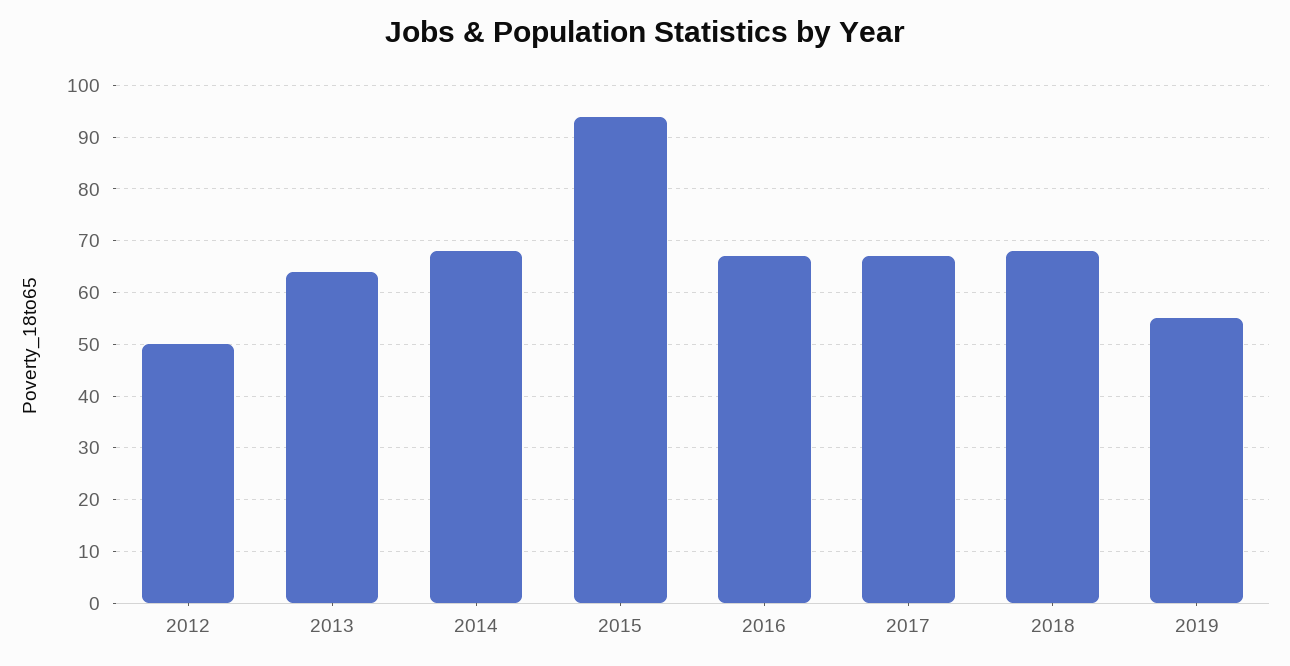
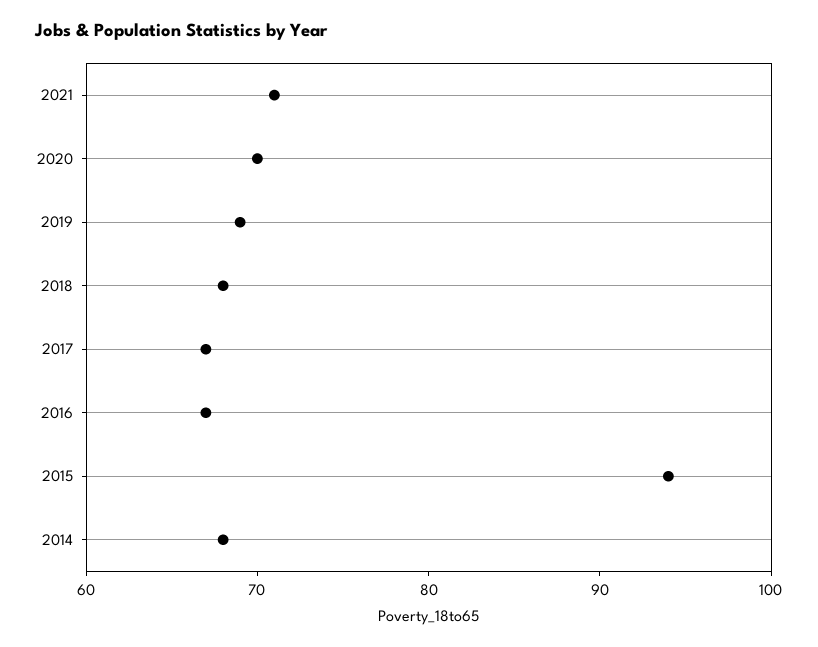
2012: 50 -> none
2013: 65 -> none
2019: 55 -> 69
2021: none -> 71
2020: none -> 70

